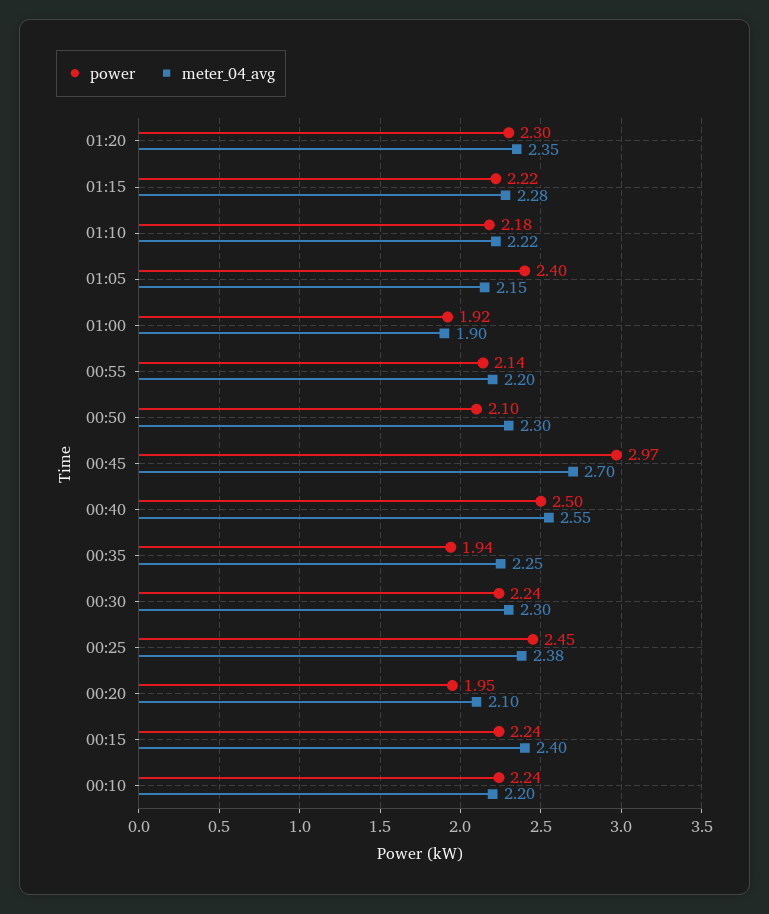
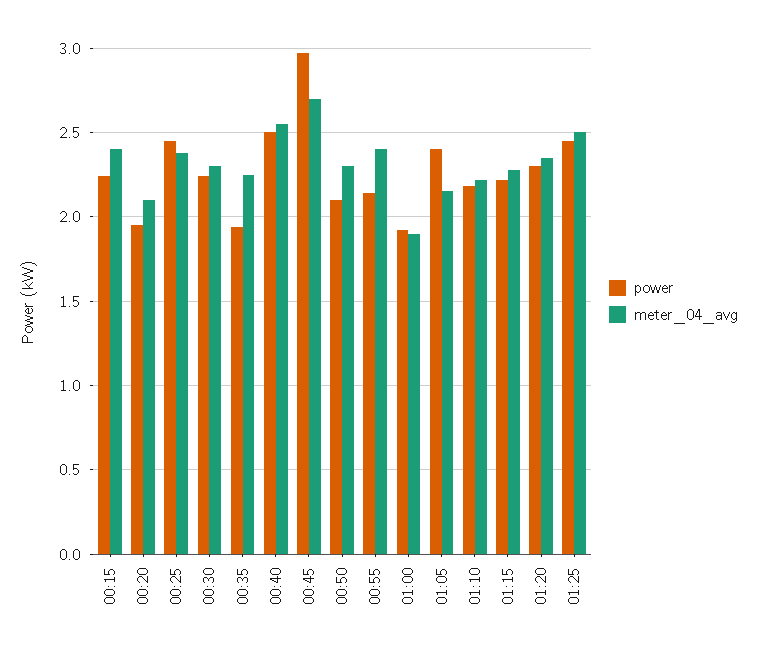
meter_04_avg, 00:55: 2.2 -> 2.4
power, 00:10: 2.24 -> none
meter_04_avg, 00:10: 2.2 -> none
power, 01:25: none -> 2.45
meter_04_avg, 01:25: none -> 2.5

